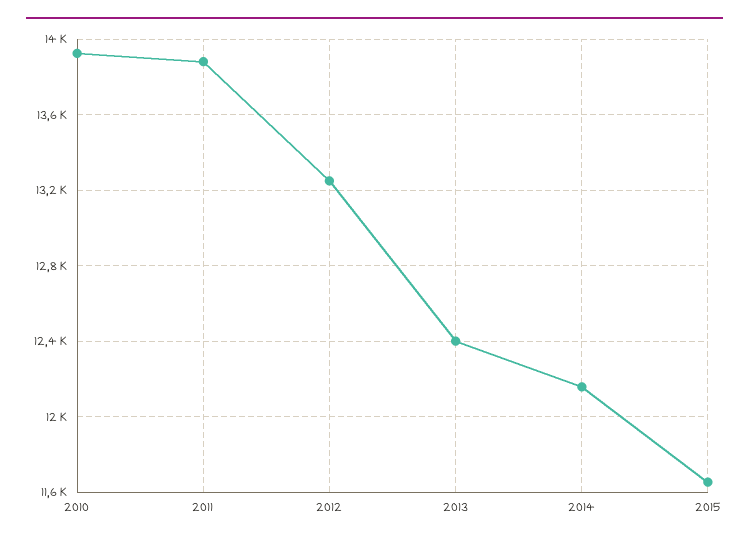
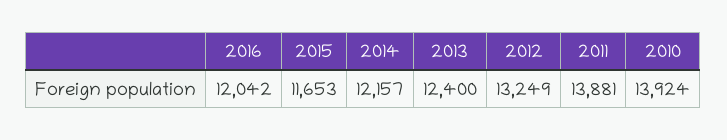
2016: none -> 12042

